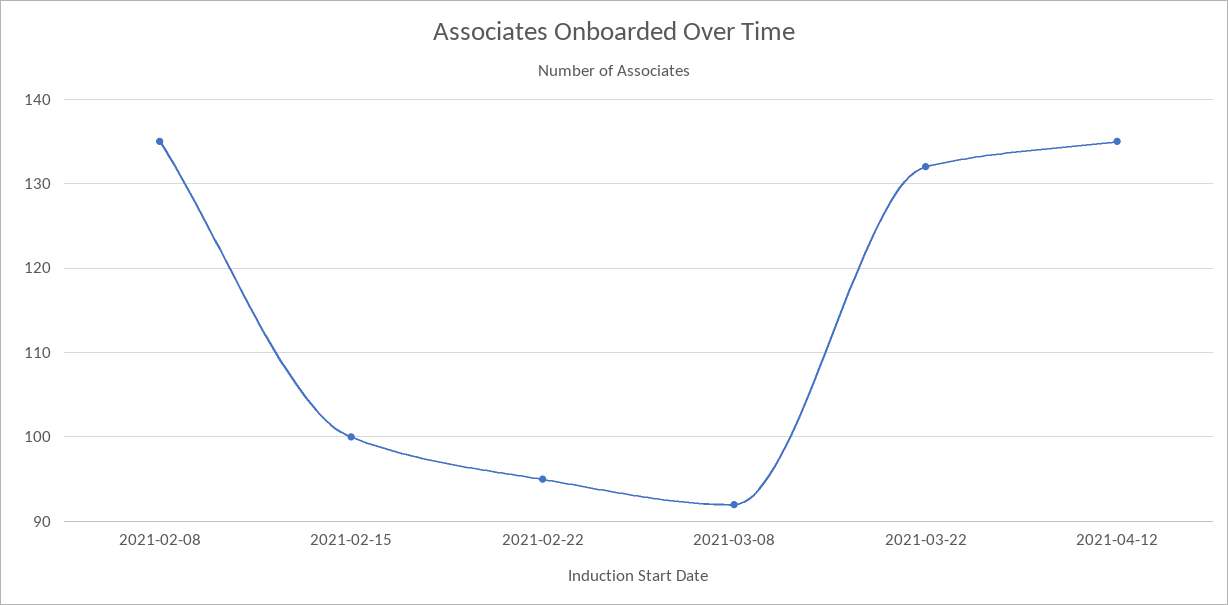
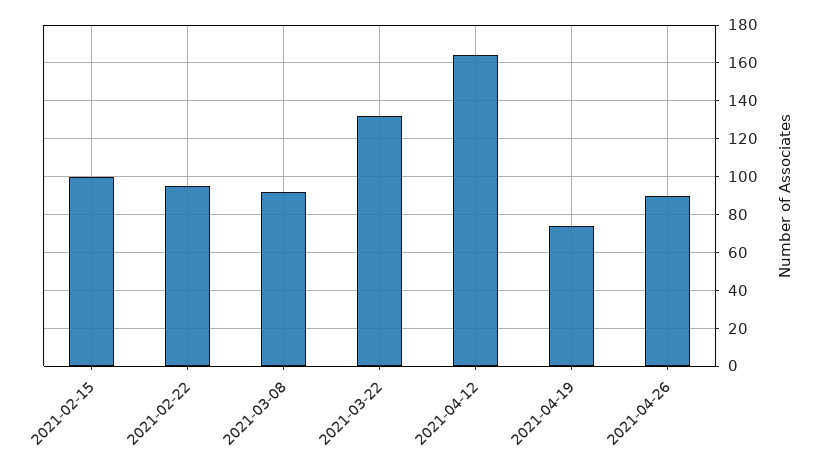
2021-02-08: 135 -> none
2021-04-12: 135 -> 165
2021-04-19: none -> 75
2021-04-26: none -> 90

